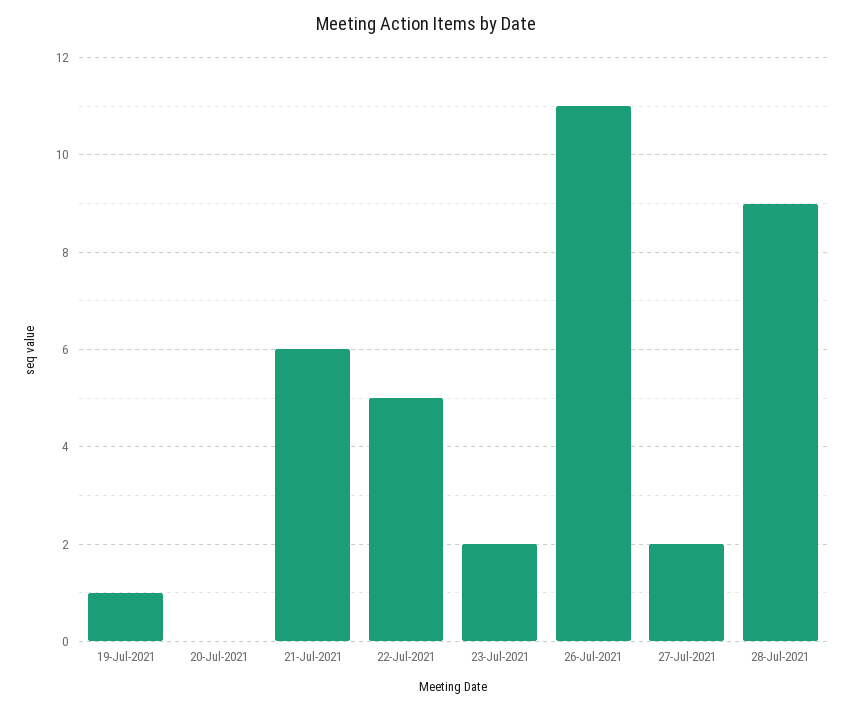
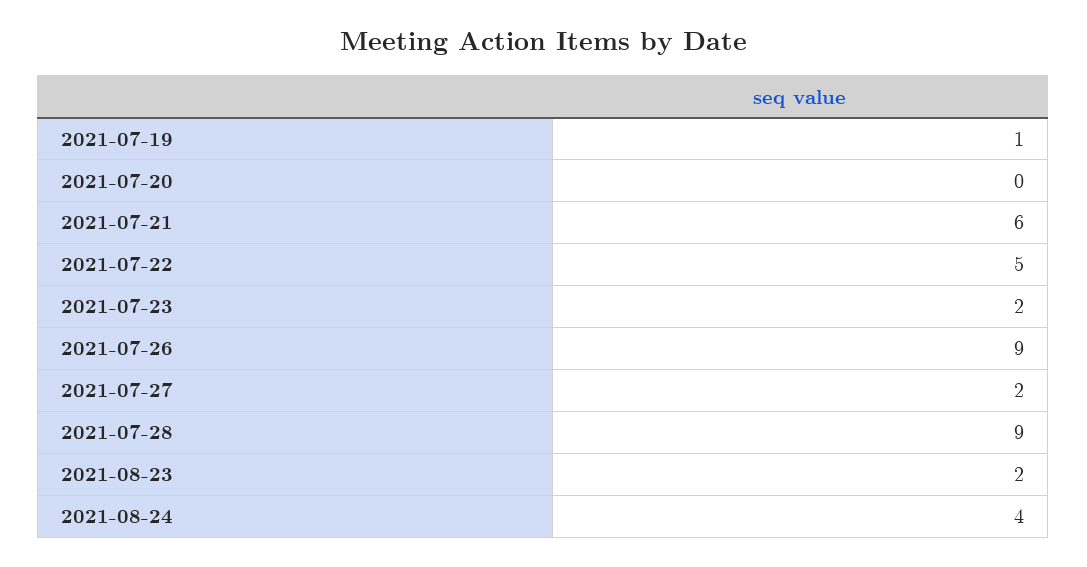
26-Jul-2021: 11 -> 9
2021-08-23: none -> 2
2021-08-24: none -> 4

